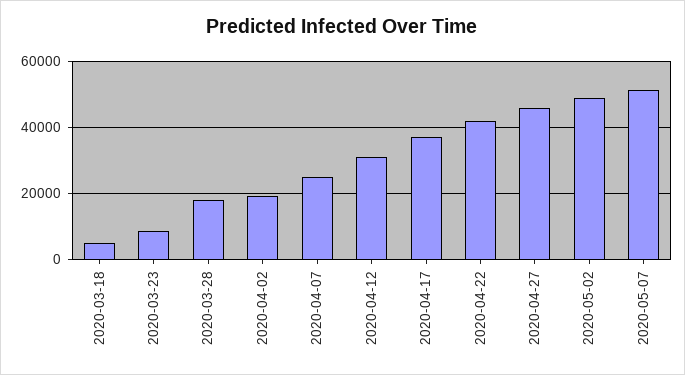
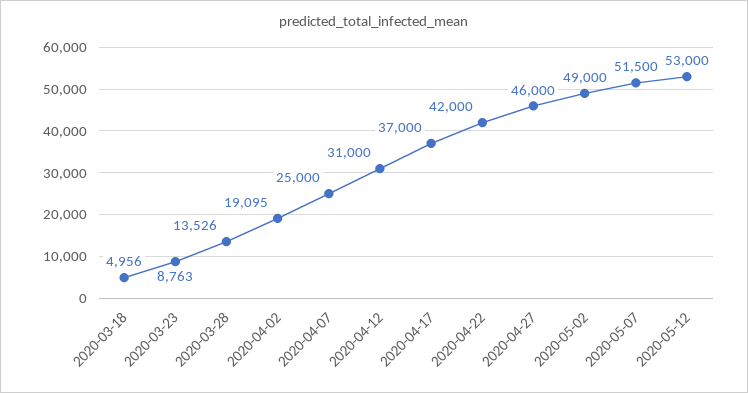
2020-03-28: 18000 -> 13526
2020-05-12: none -> 53000

